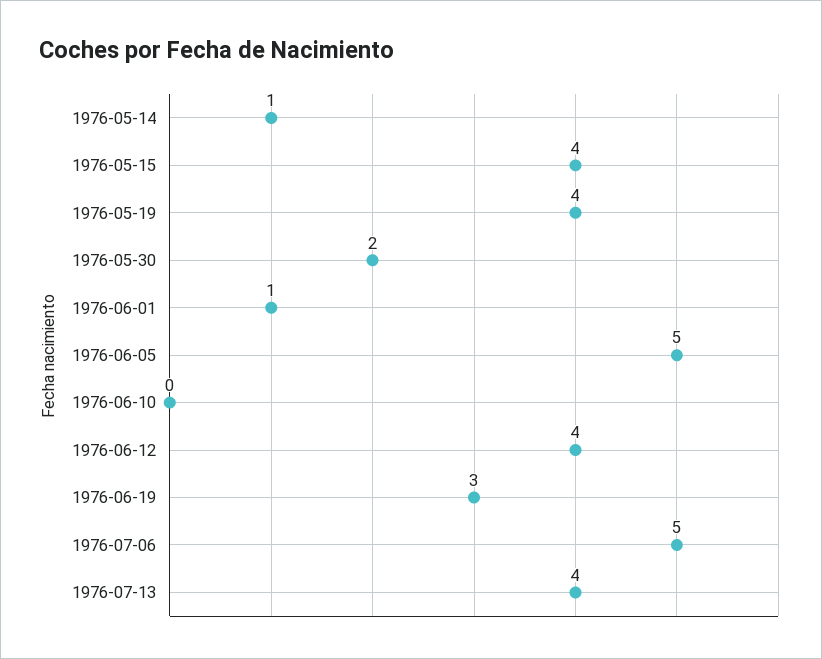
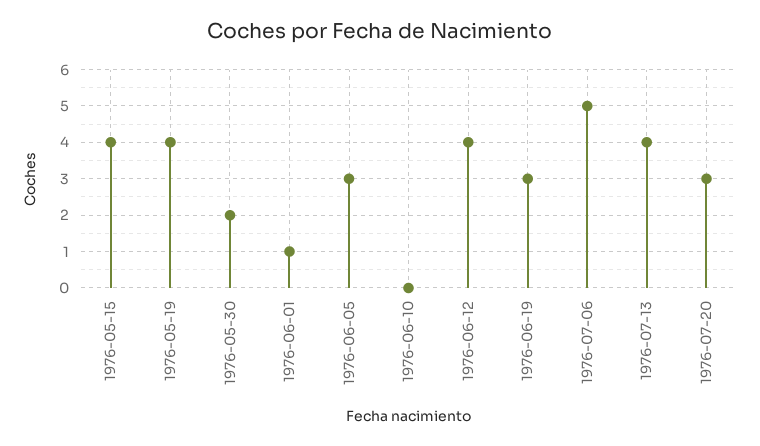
1976-05-14: 1 -> none
1976-06-05: 5 -> 3
1976-07-20: none -> 3

